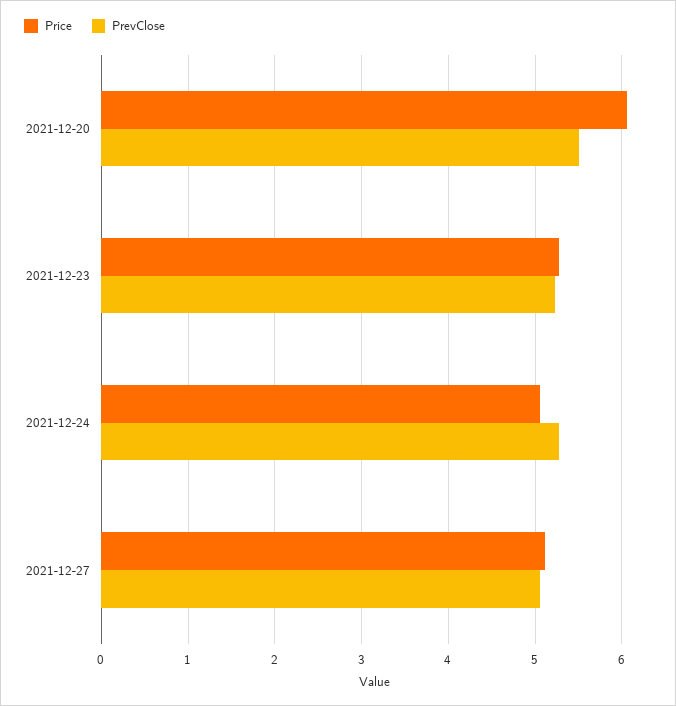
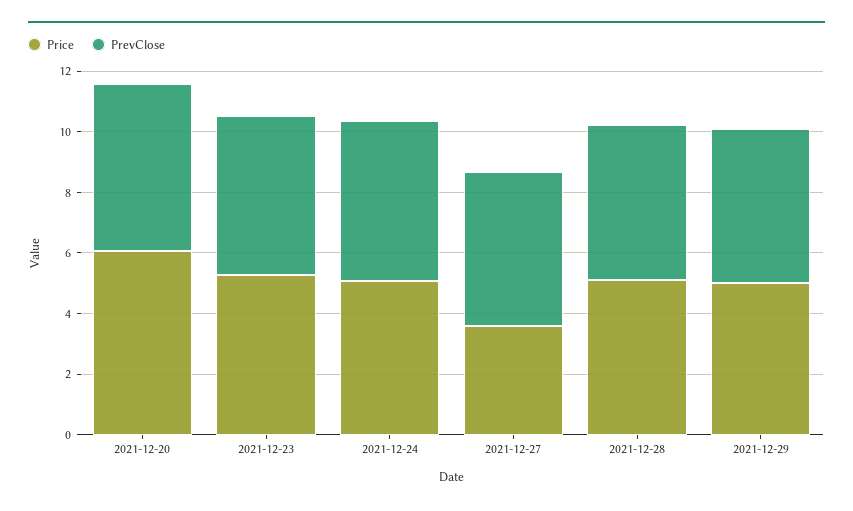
Price, 2021-12-27: 5.1 -> 3.5
Price, 2021-12-28: none -> 5
PrevClose, 2021-12-28: none -> 5
Price, 2021-12-29: none -> 5
PrevClose, 2021-12-29: none -> 5

